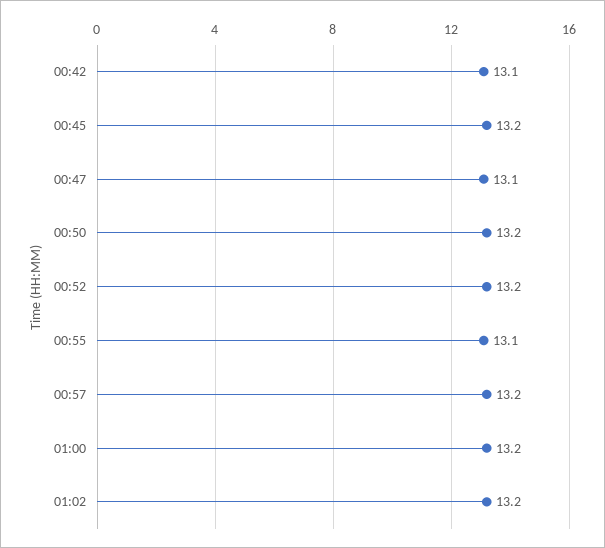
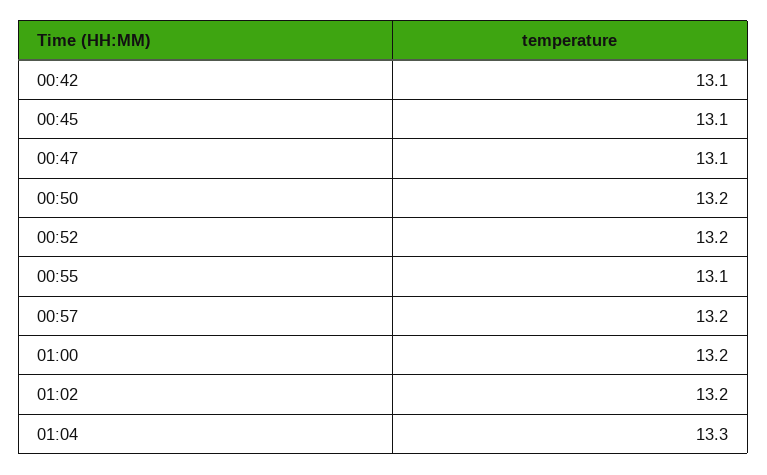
00:45: 13.2 -> 13.1
01:04: none -> 13.3

